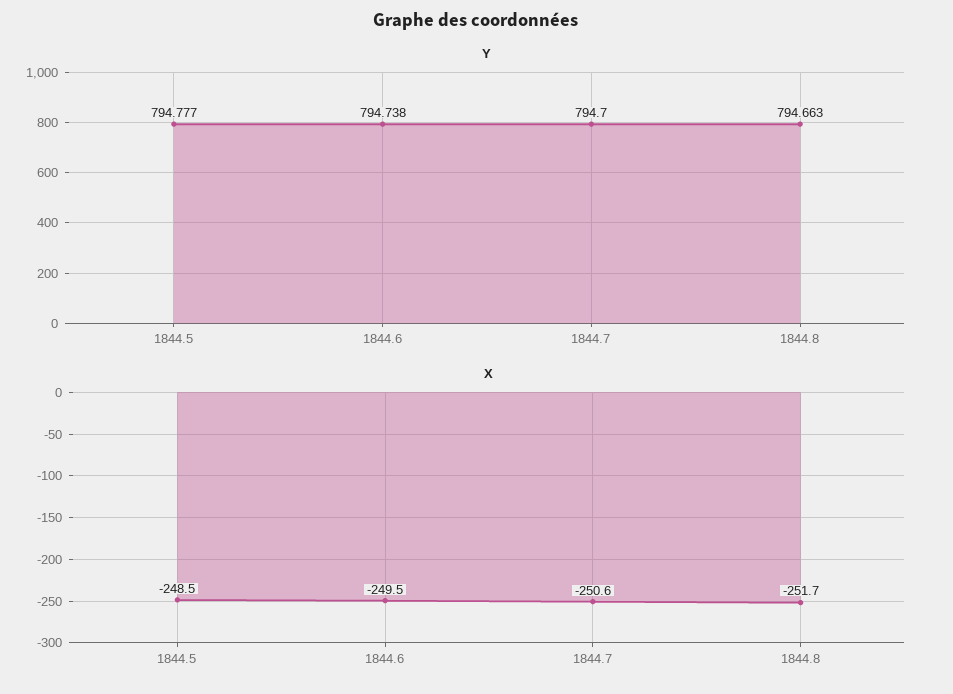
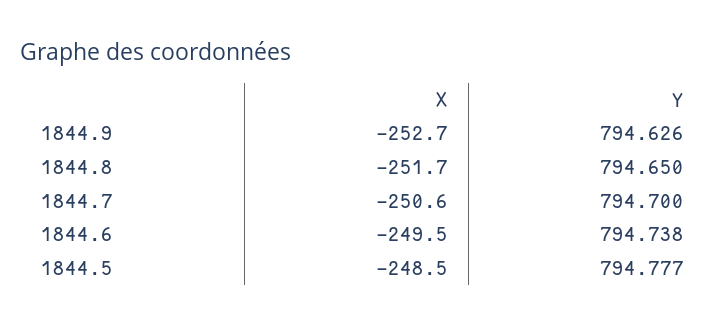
Y, 1844.8: 794.663 -> 794.65
X, 1844.9: none -> -252.7
Y, 1844.9: none -> 794.626

